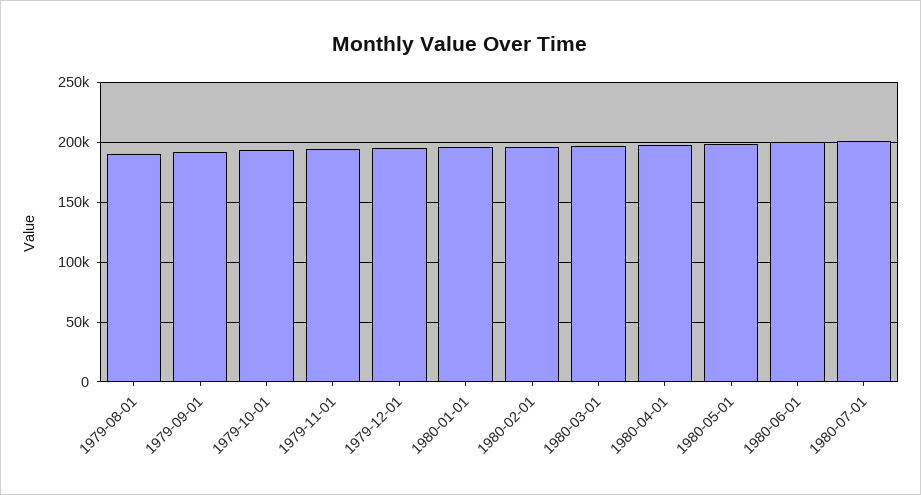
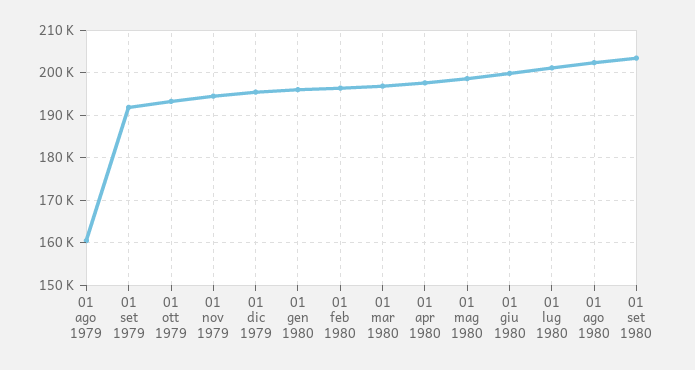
1979-08-01: 190000 -> 160000
01 ago 1980: none -> 202000
01 set 1980: none -> 204000

